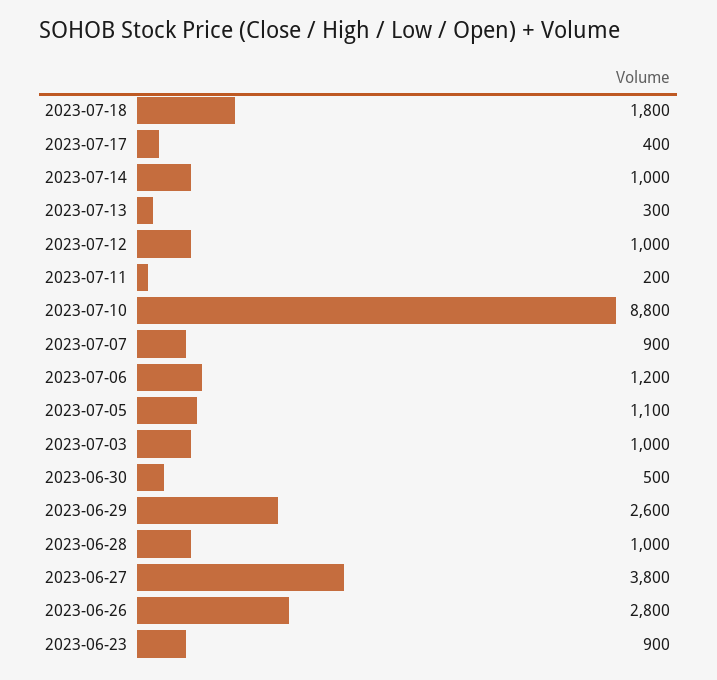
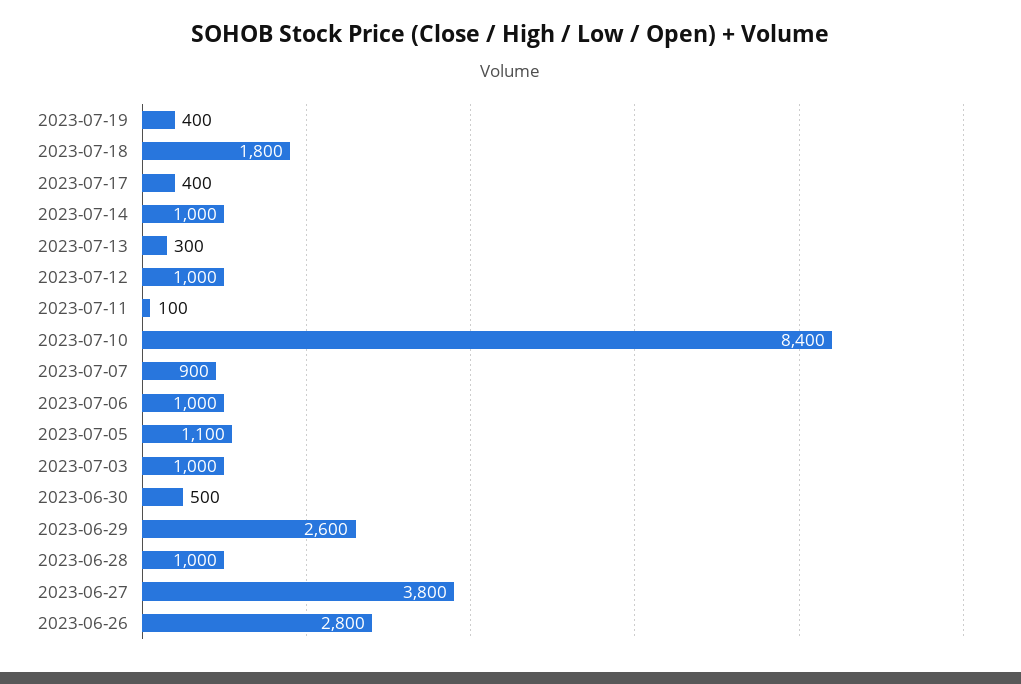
2023-07-11: 200 -> 100
2023-07-10: 8800 -> 8400
2023-07-06: 1200 -> 1000
2023-06-23: 900 -> none
2023-07-19: none -> 400

